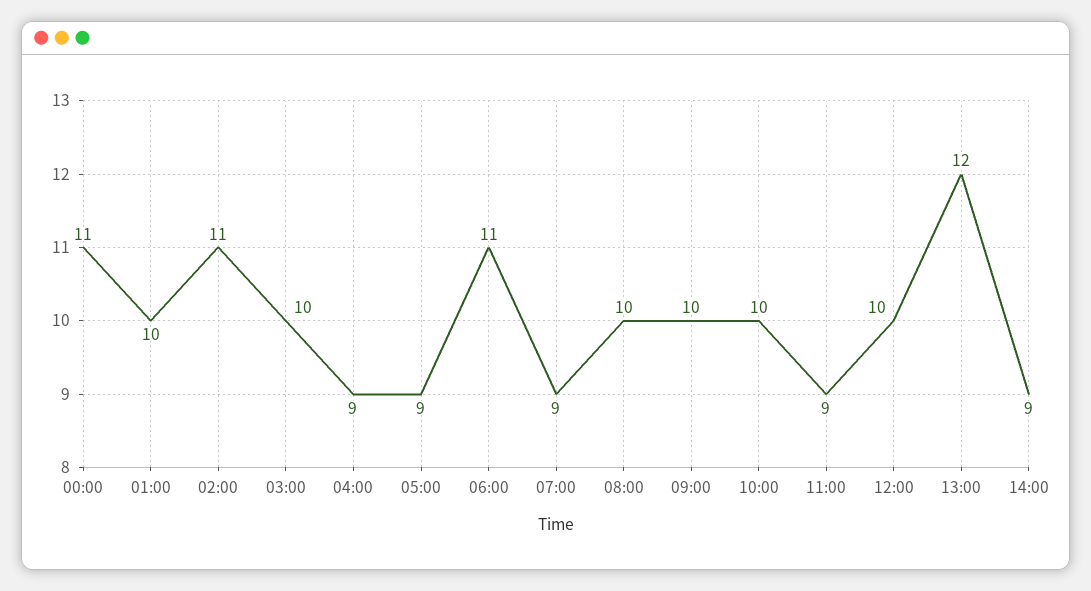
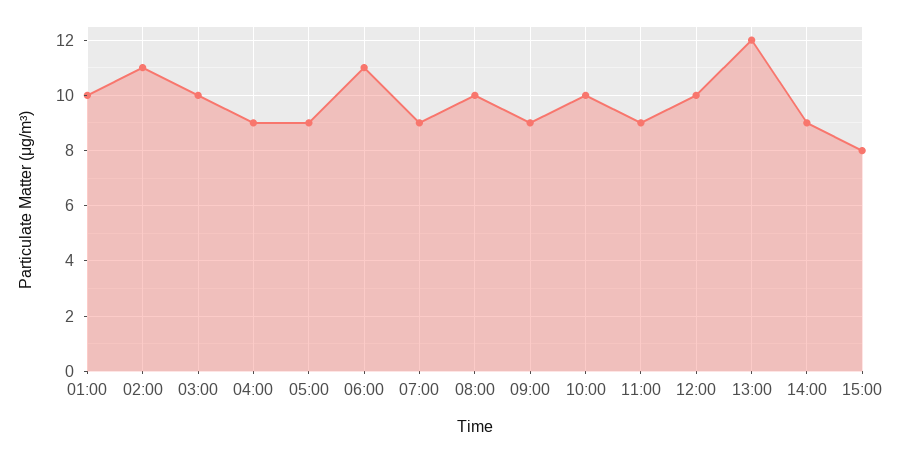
00:00: 11 -> none
09:00: 10 -> 9
15:00: none -> 8

